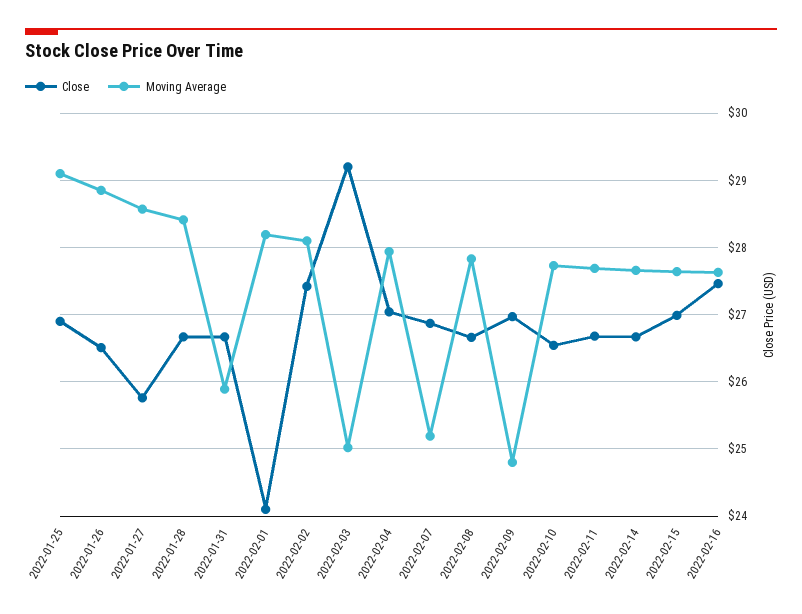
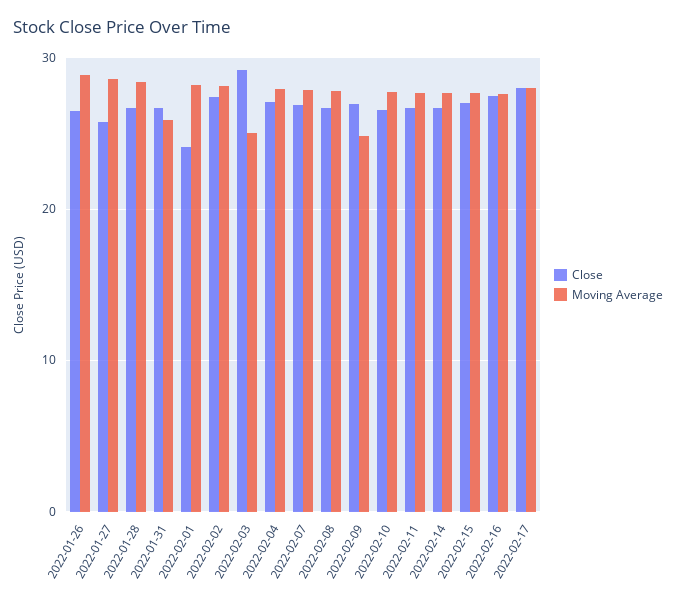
Close, 2022-01-25: 26.9 -> none
Moving Average, 2022-01-25: 29.1 -> none
Moving Average, 2022-02-07: 25.2 -> 28
Close, 2022-02-17: none -> 28
Moving Average, 2022-02-17: none -> 28

